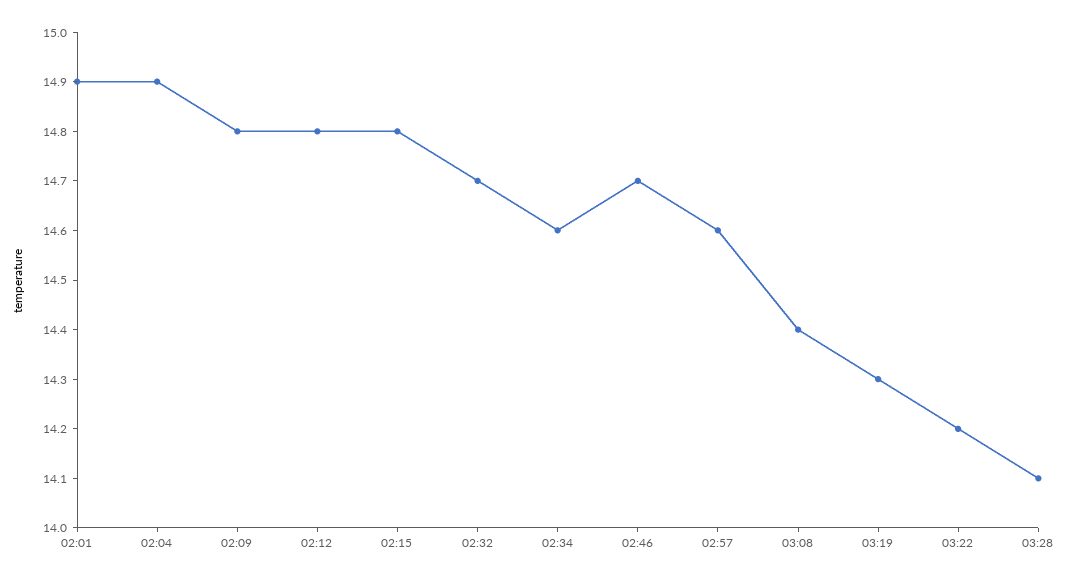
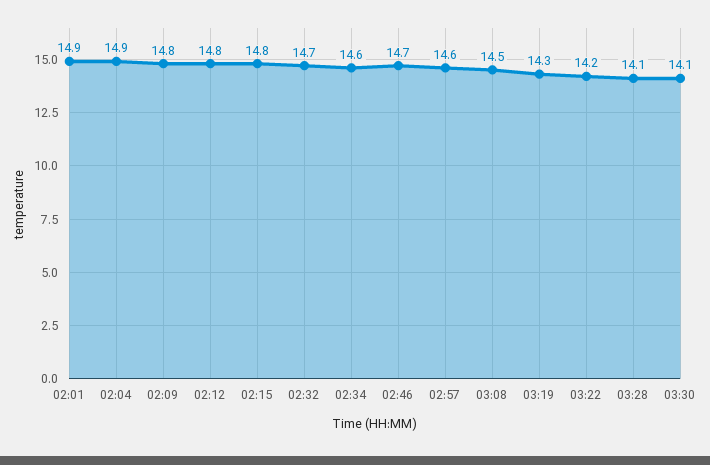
03:08: 14.4 -> 14.5
03:30: none -> 14.1

